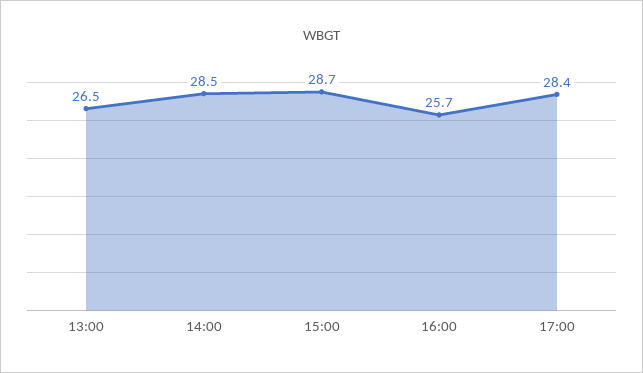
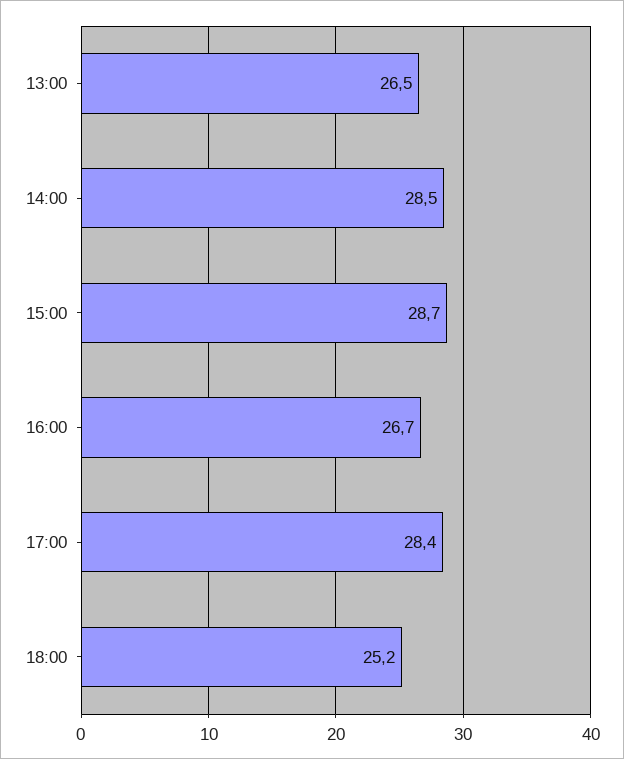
16:00: 25.7 -> 26.7
18:00: none -> 25.2

